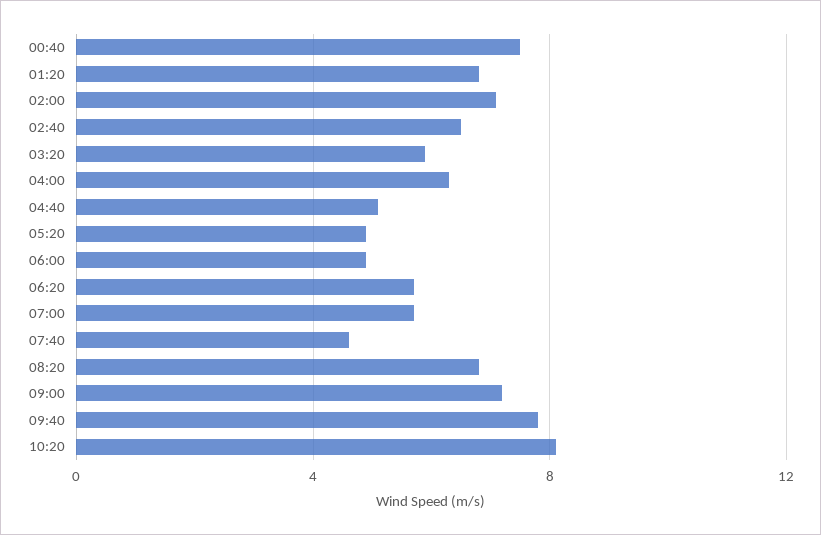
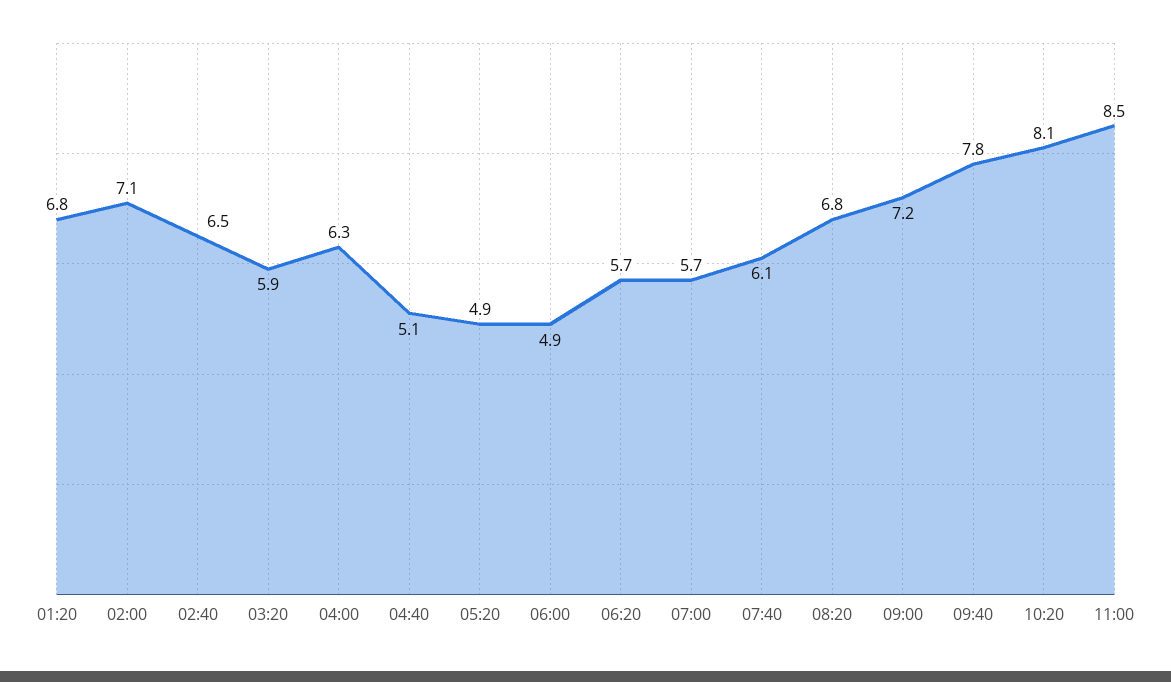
00:40: 7.5 -> none
07:40: 4.5 -> 6.1
11:00: none -> 8.5

